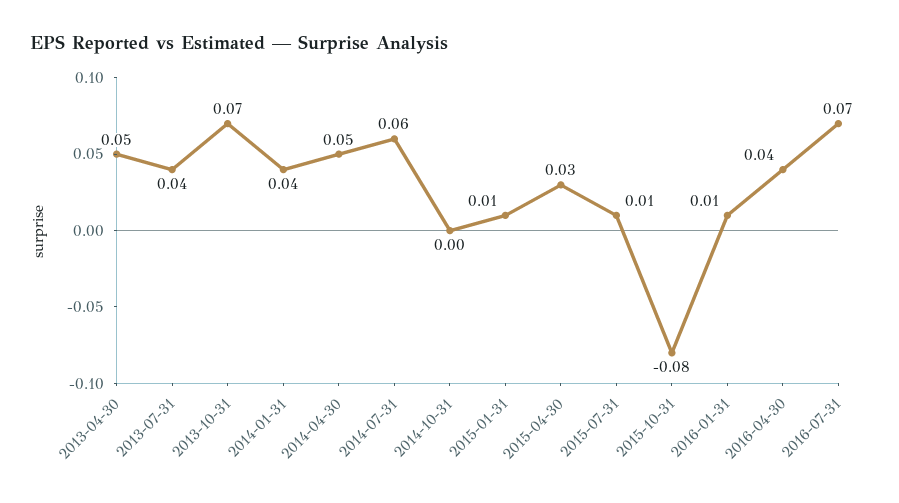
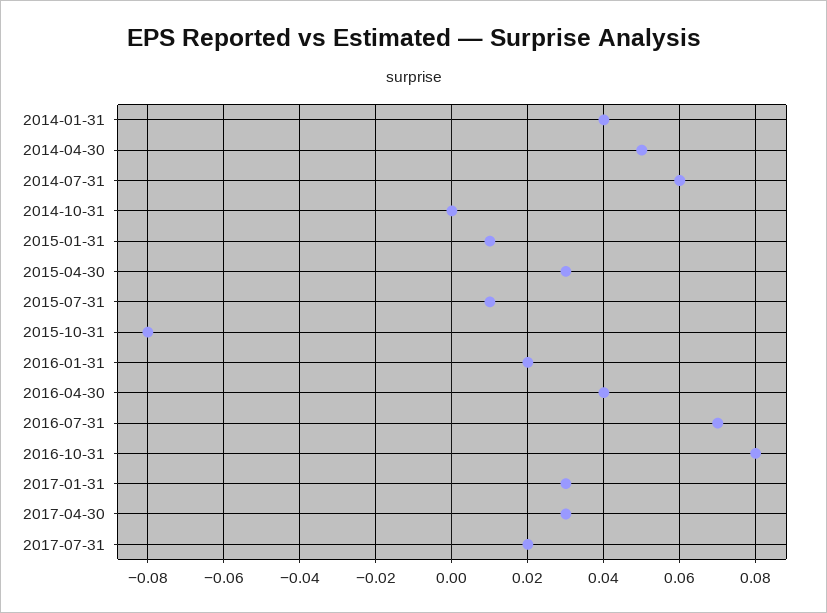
2013-04-30: 0.05 -> none
2013-07-31: 0.04 -> none
2013-10-31: 0.07 -> none
2016-01-31: 0.01 -> 0.02
2016-10-31: none -> 0.08
2017-01-31: none -> 0.03
2017-04-30: none -> 0.03
2017-07-31: none -> 0.02

